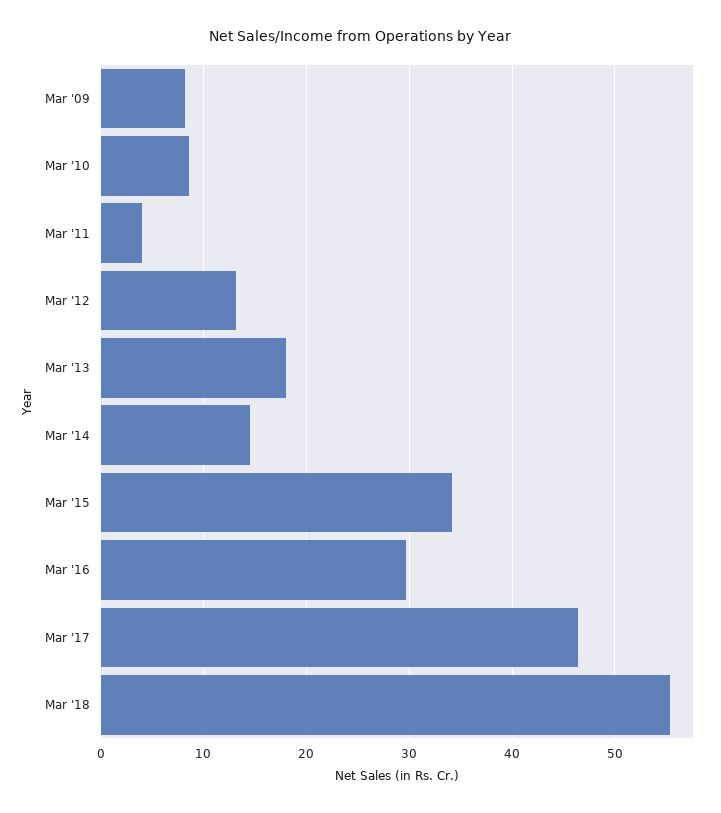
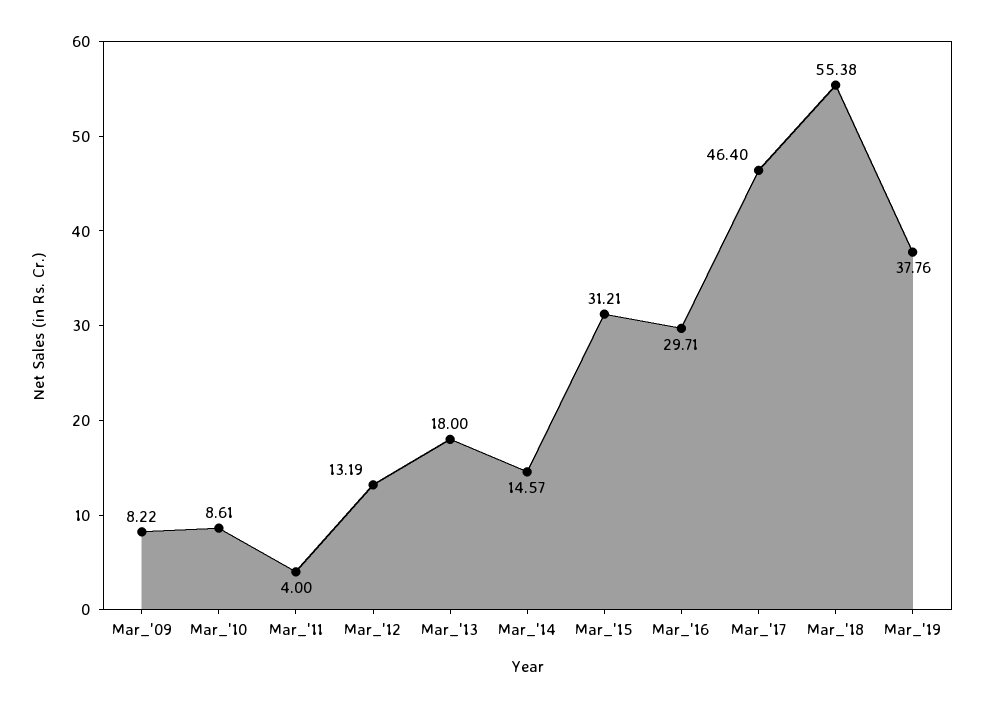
Mar '15: 34 -> 31.21
Mar_'19: none -> 37.76

